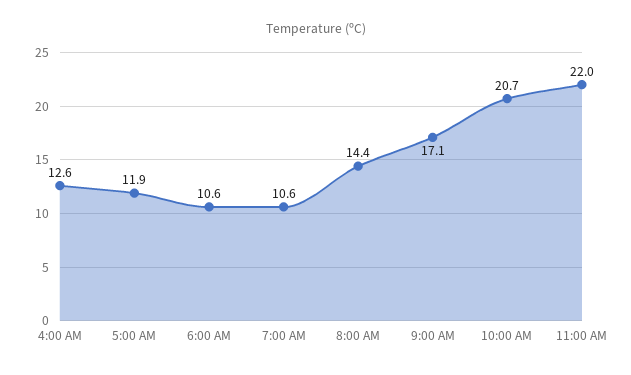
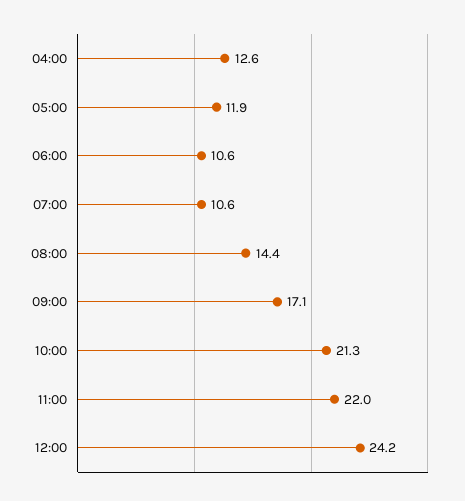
10:00 AM: 20.7 -> 21.3
12:00: none -> 24.2

